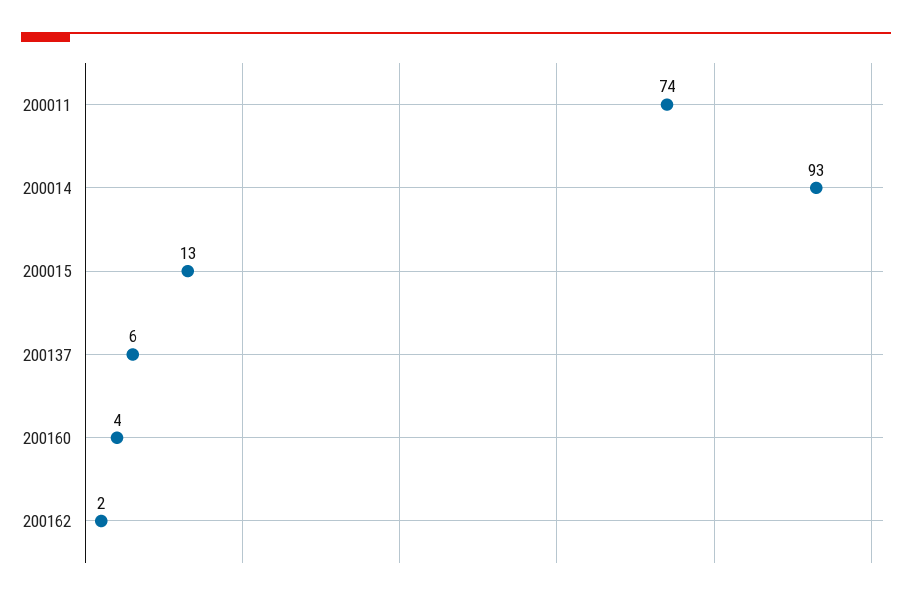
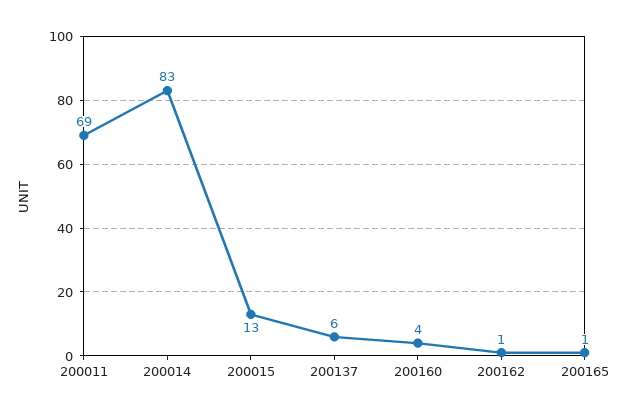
200011: 74 -> 69
200014: 93 -> 83
200162: 2 -> 1
200165: none -> 1

